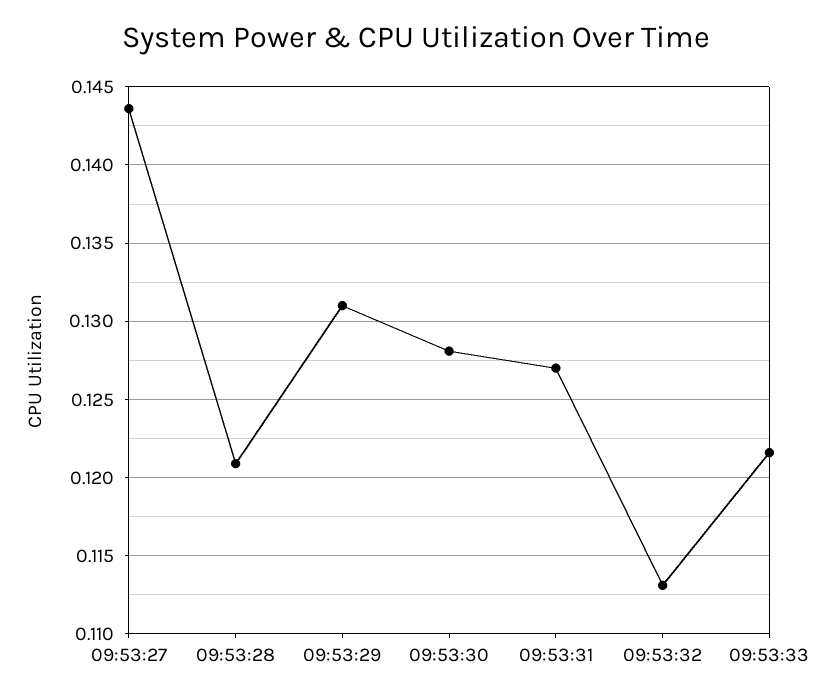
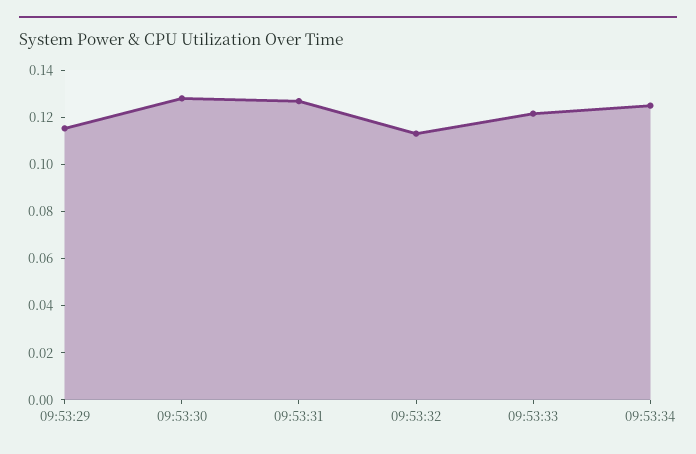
09:53:27: 0.1435 -> none
09:53:28: 0.121 -> none
09:53:29: 0.131 -> 0.115
09:53:34: none -> 0.125

